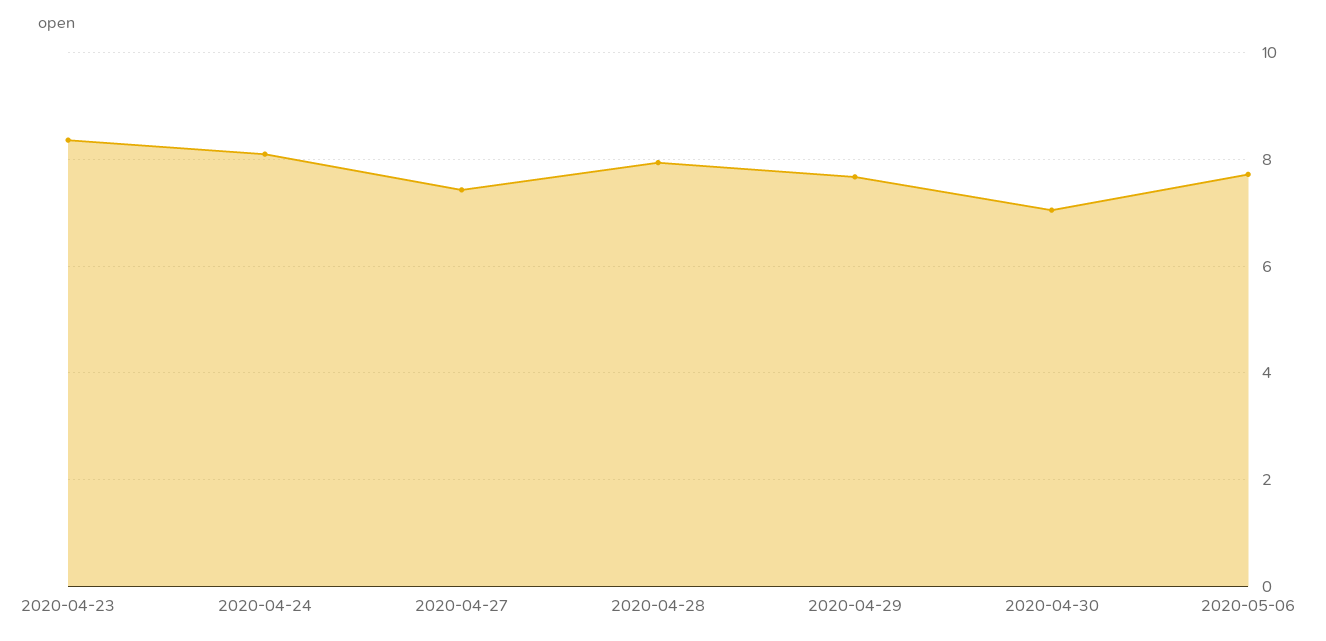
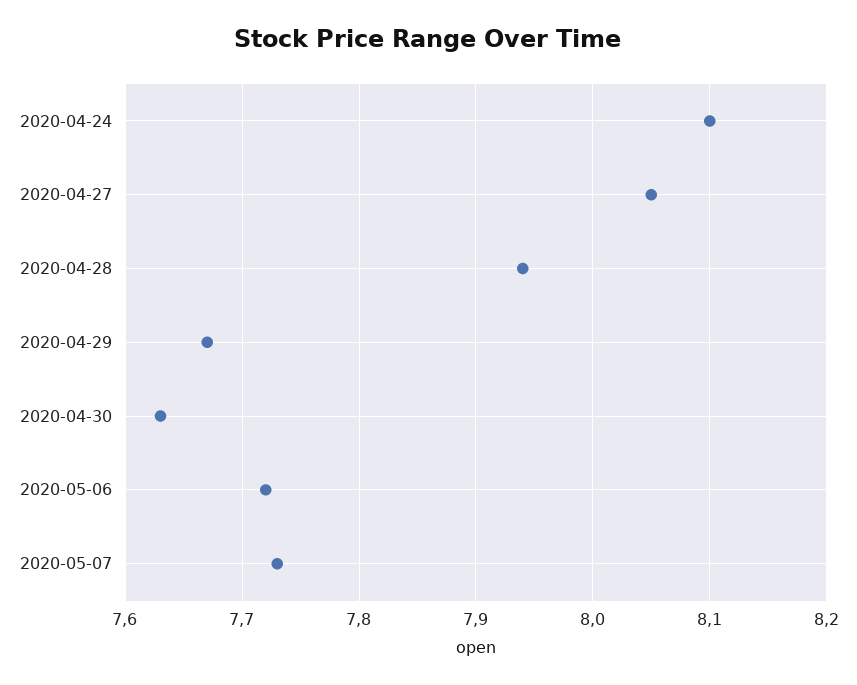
2020-04-23: 8.4 -> none
2020-04-27: 7.4 -> 8.05
2020-04-30: 7 -> 7.63
2020-05-07: none -> 7.73

